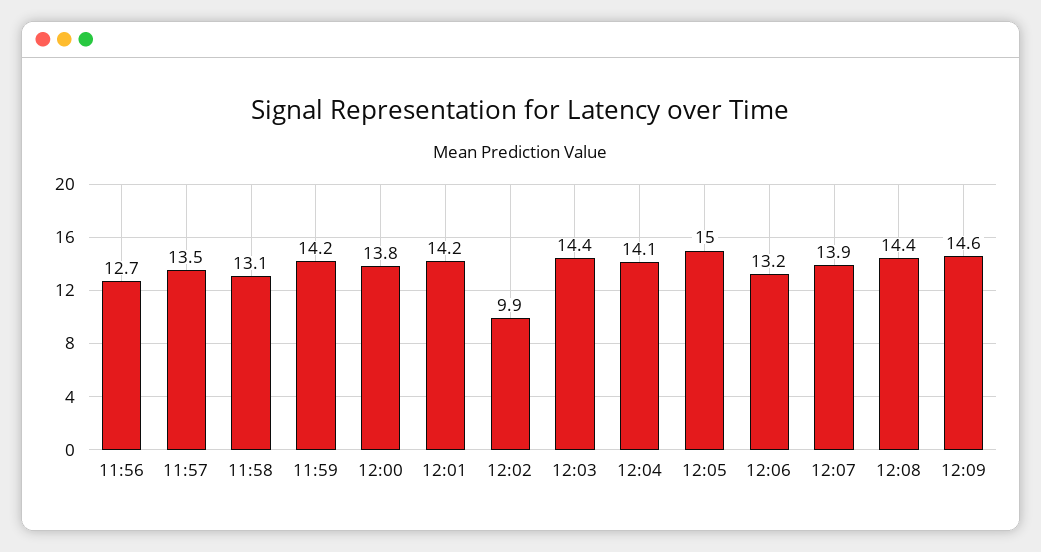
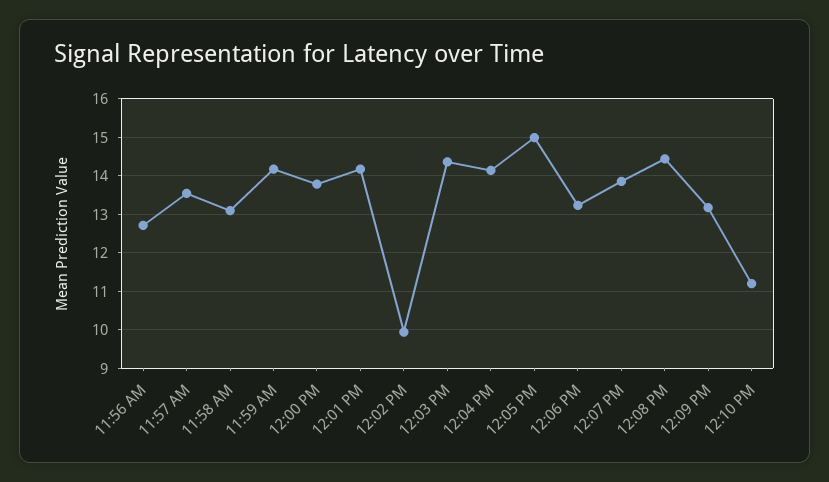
12:09: 14.6 -> 13.2
12:10 PM: none -> 11.2

